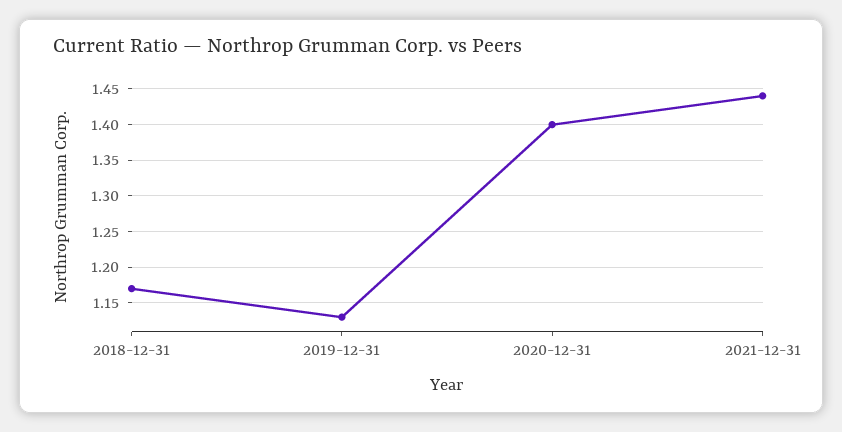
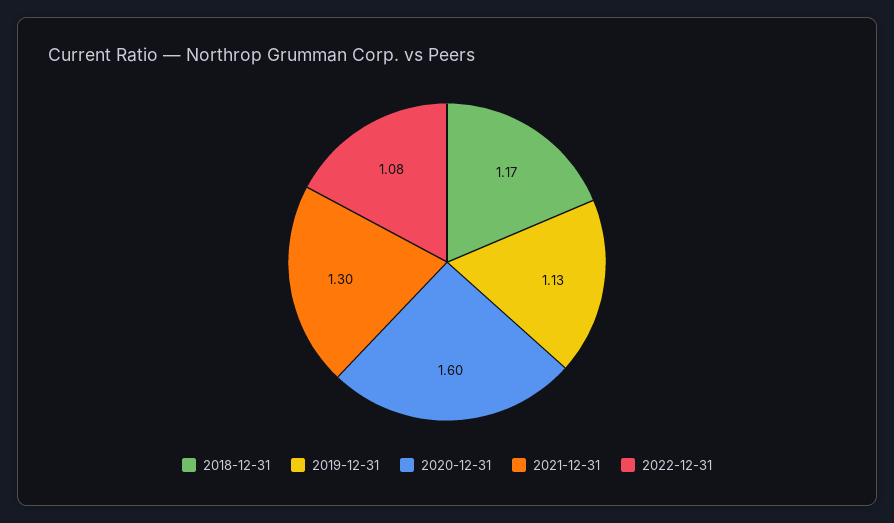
2020-12-31: 1.4 -> 1.6
2021-12-31: 1.44 -> 1.3
2022-12-31: none -> 1.08

